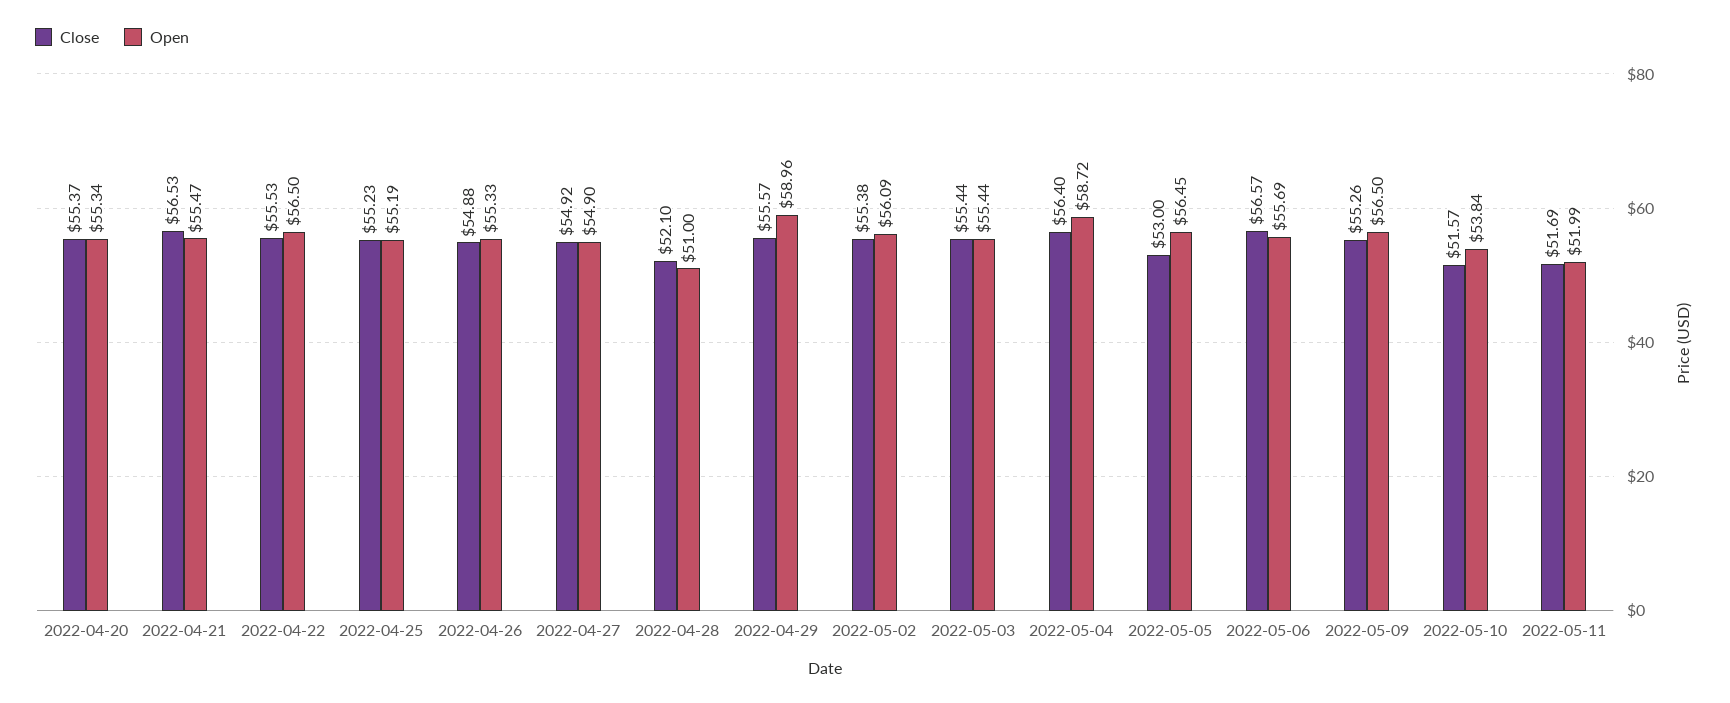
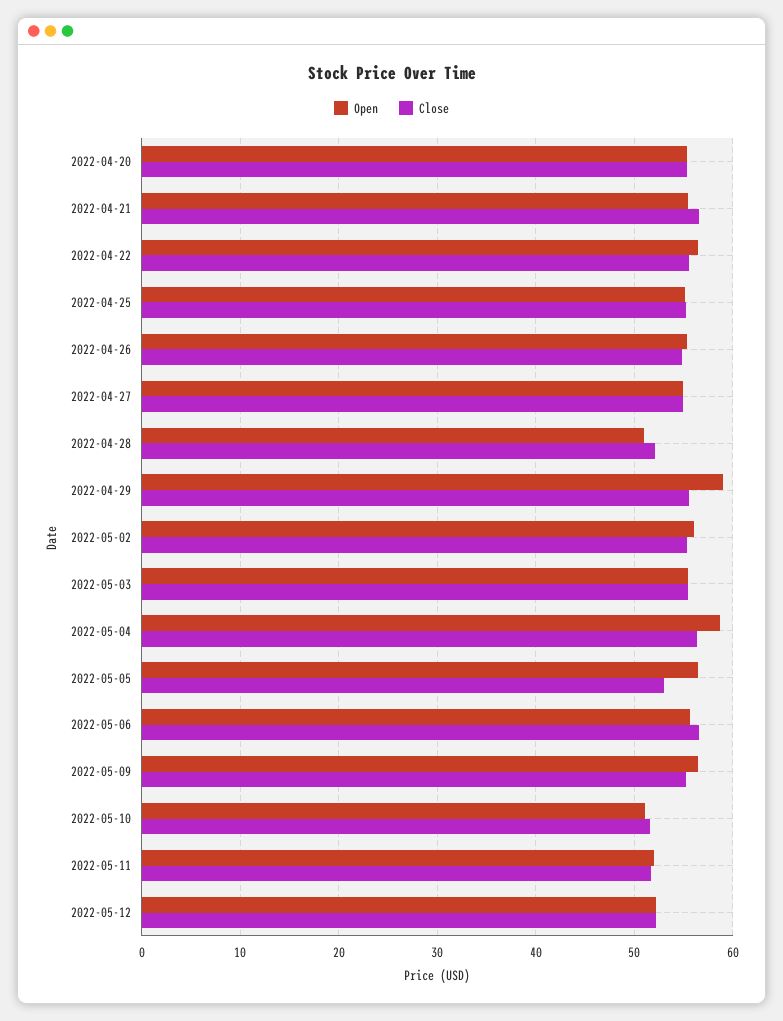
Open, 2022-05-10: 53.84 -> 51
Open, 2022-05-12: none -> 52
Close, 2022-05-12: none -> 52

